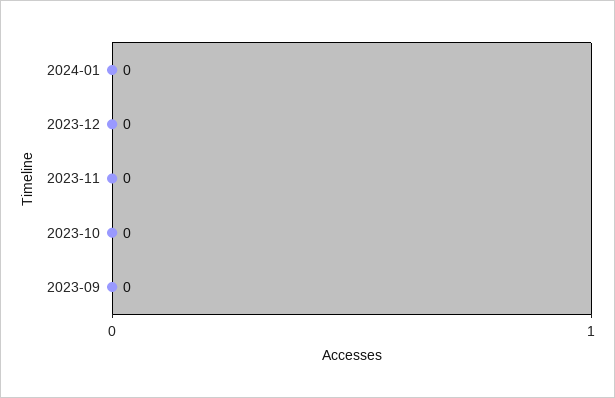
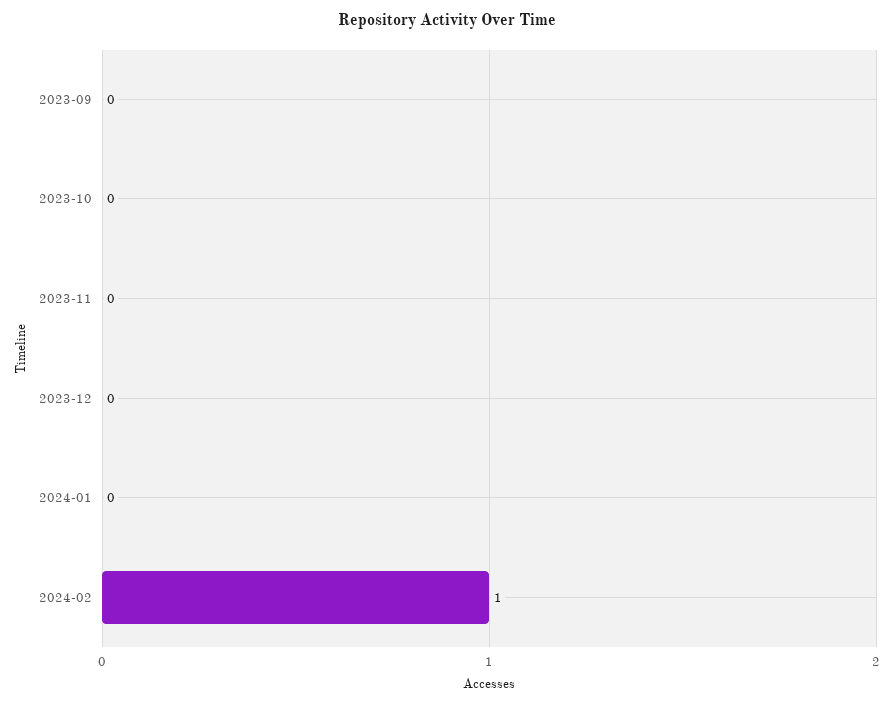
2024-02: none -> 1

